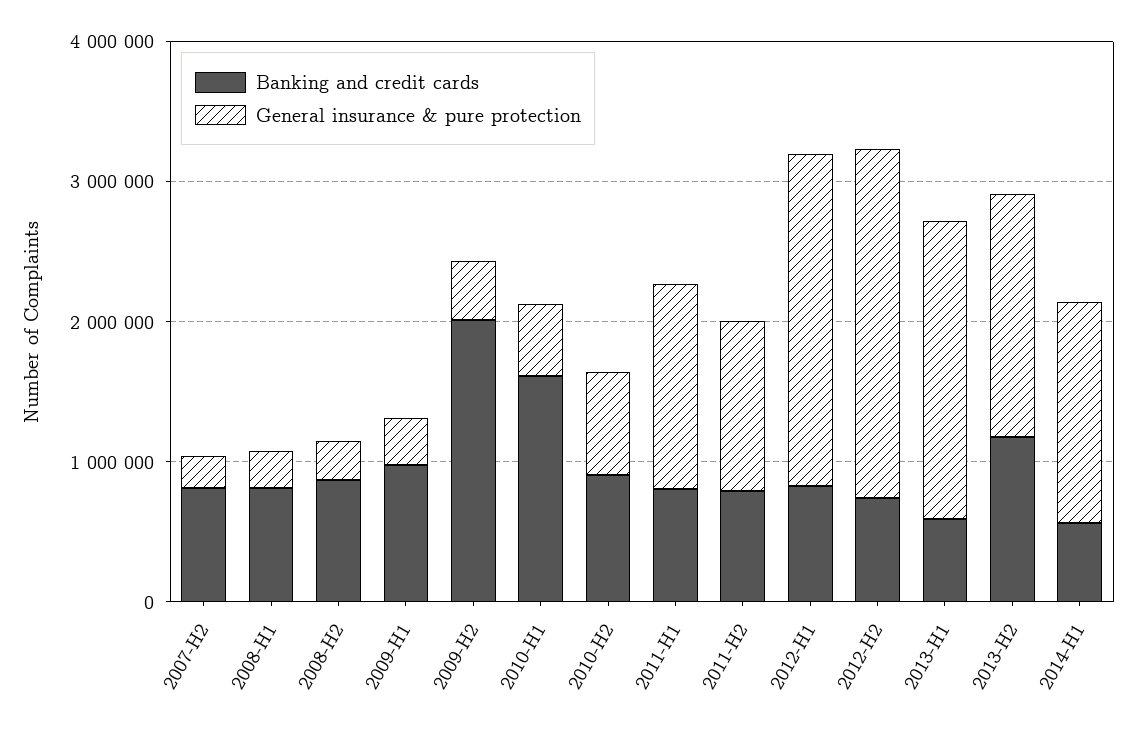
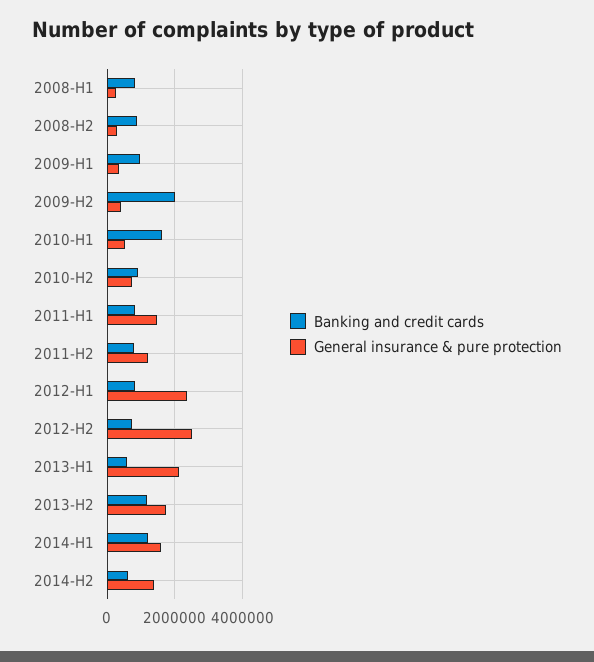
Banking and credit cards, 2007-H2: 800000 -> none
General insurance & pure protection, 2007-H2: 200000 -> none
Banking and credit cards, 2014-H1: 600000 -> 1200000
Banking and credit cards, 2014-H2: none -> 600000
General insurance & pure protection, 2014-H2: none -> 1400000

